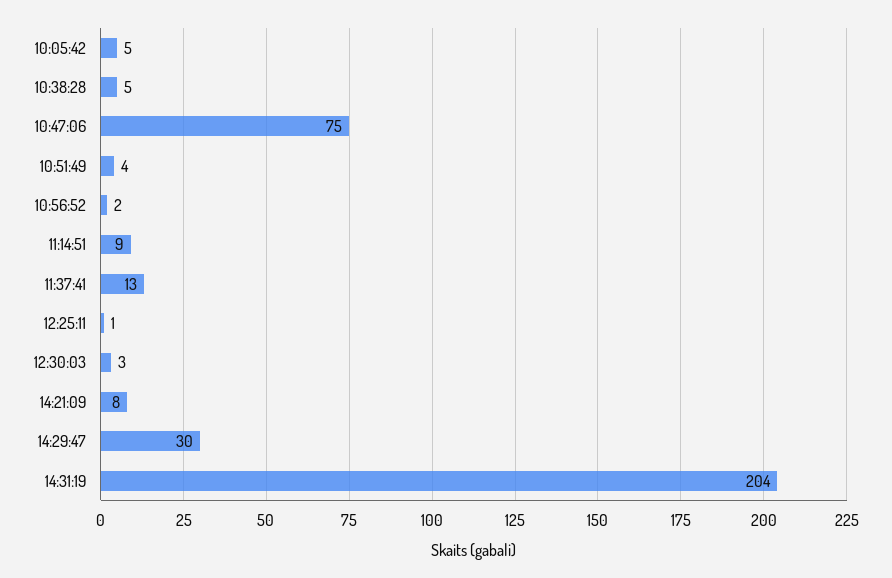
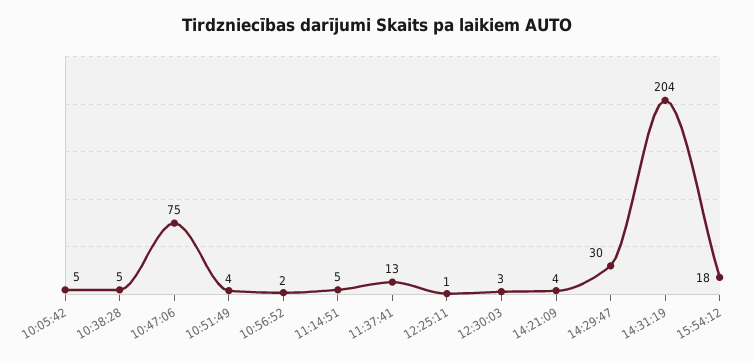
11:14:51: 9 -> 5
14:21:09: 8 -> 4
15:54:12: none -> 18

